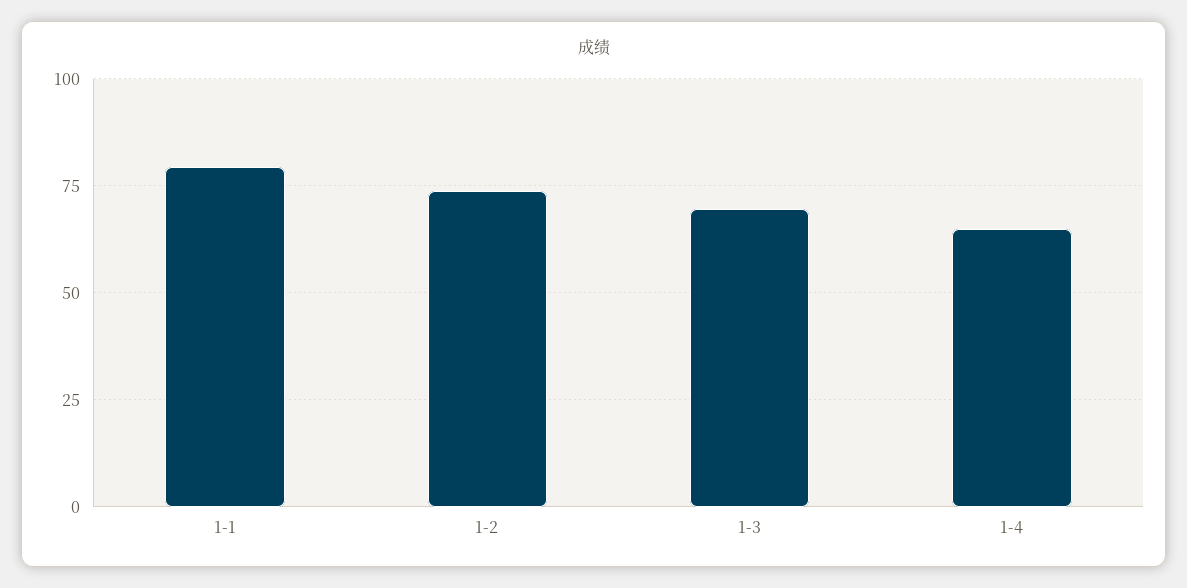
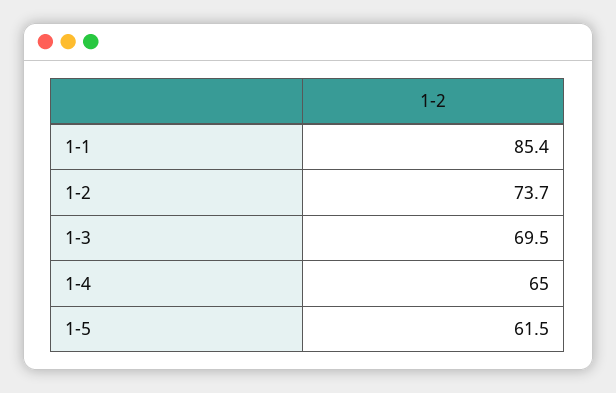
1-1: 80 -> 85.4
1-5: none -> 61.5

